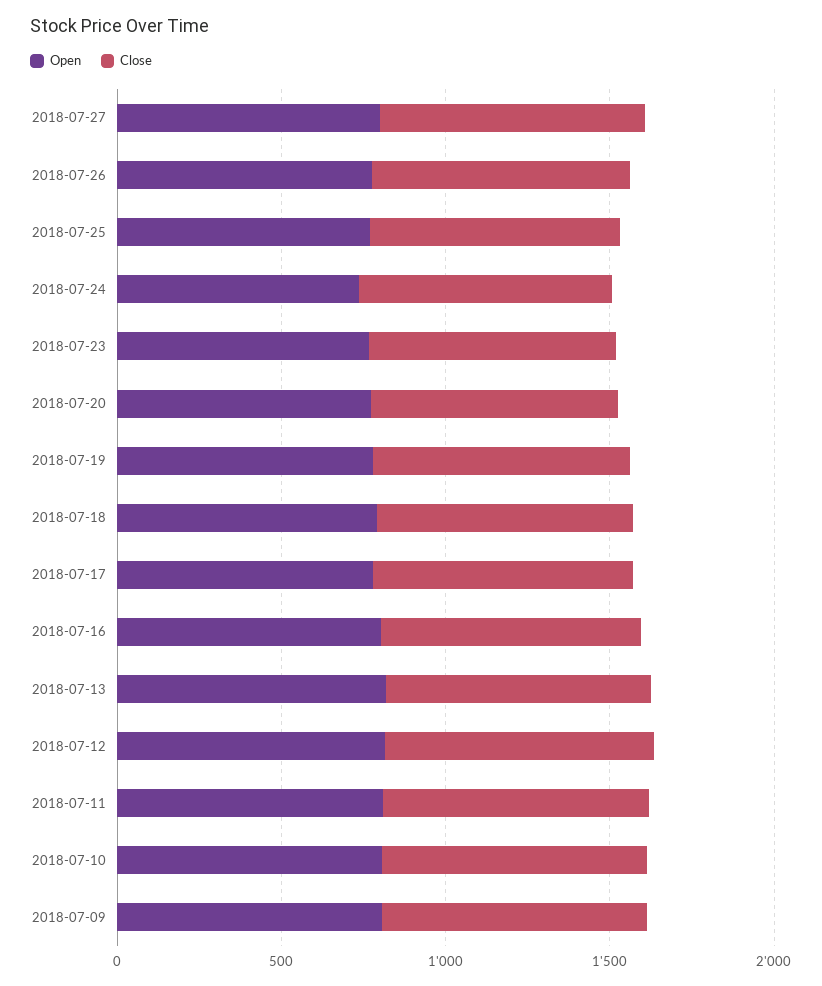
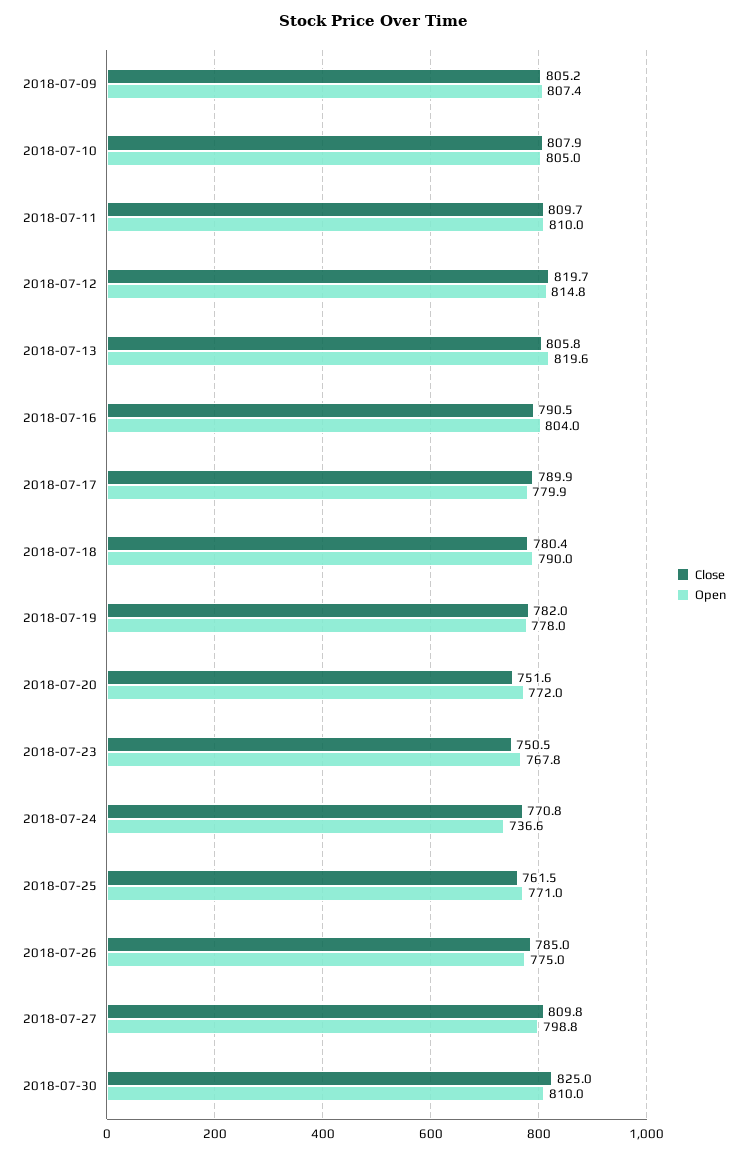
Close, 2018-07-30: none -> 825
Open, 2018-07-30: none -> 810

